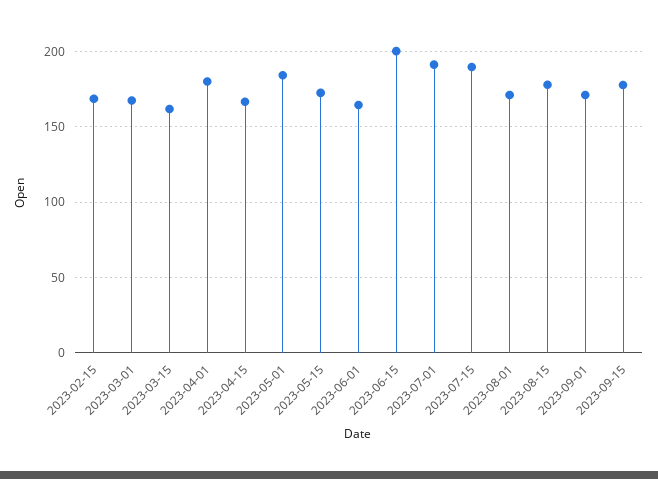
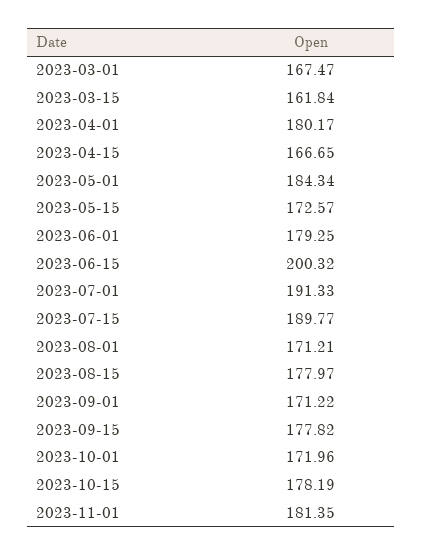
2023-02-15: 170 -> none
2023-06-01: 165 -> 179.25
2023-10-01: none -> 171.96
2023-10-15: none -> 178.19
2023-11-01: none -> 181.35

